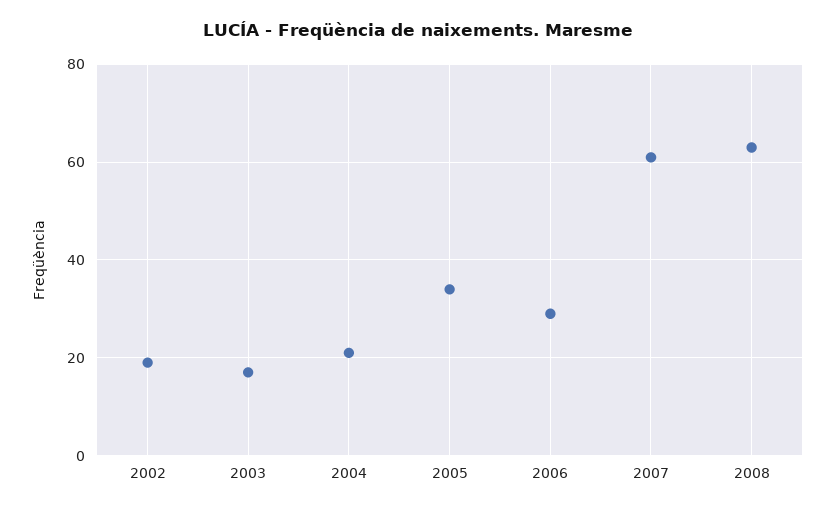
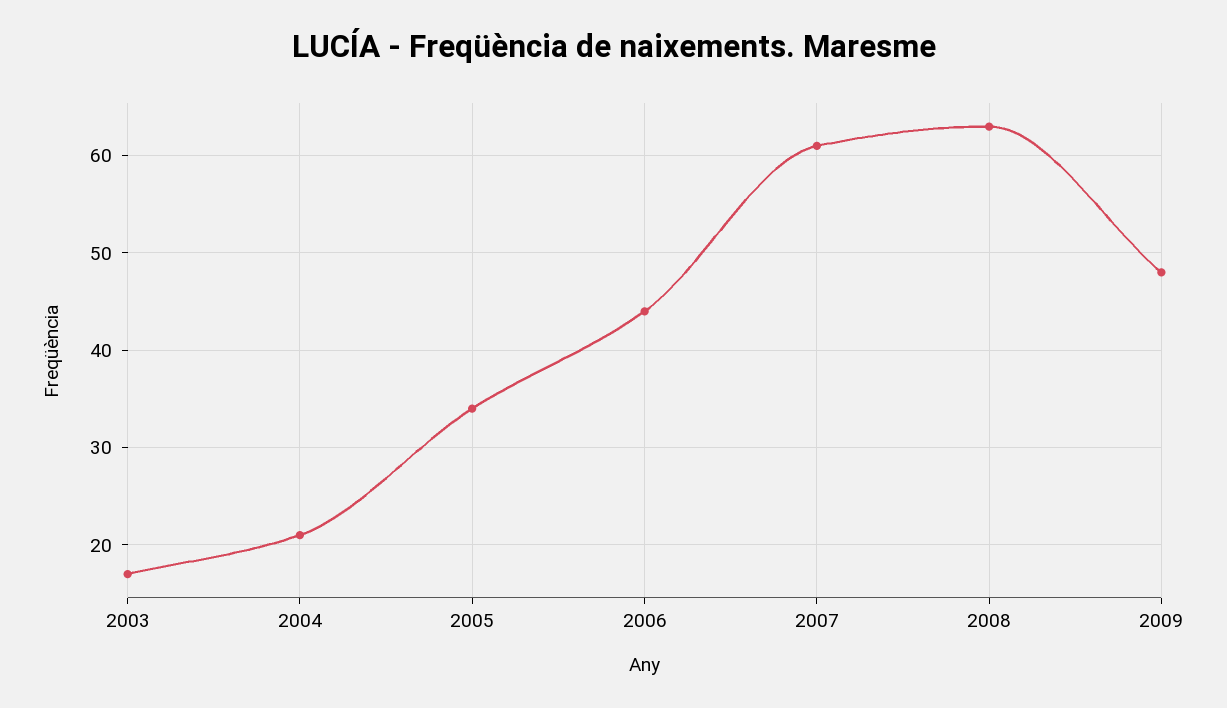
2002: 20 -> none
2006: 30 -> 44
2009: none -> 48

